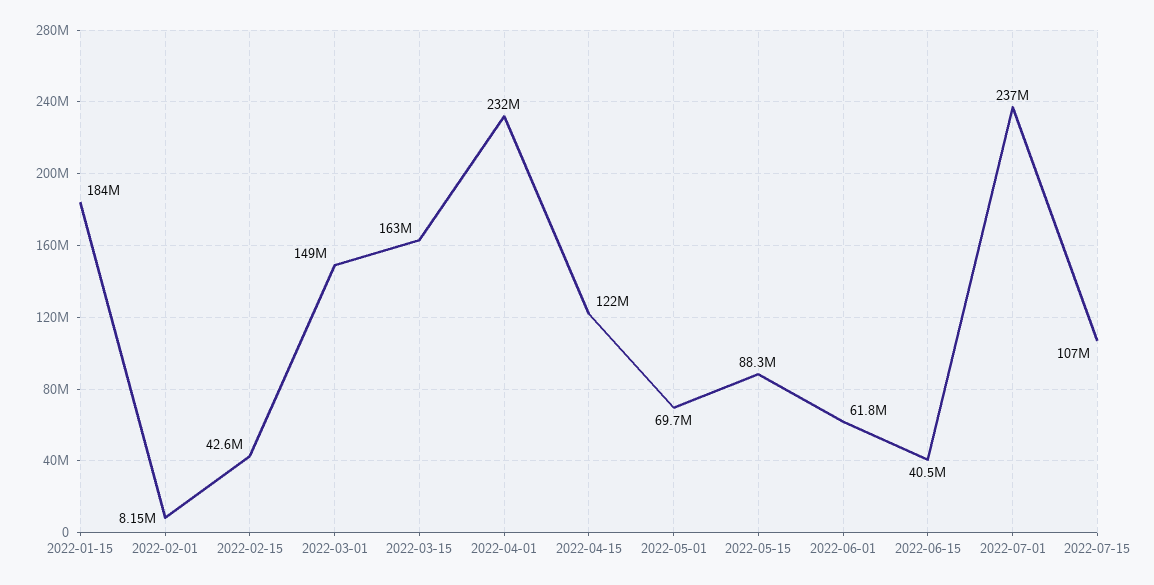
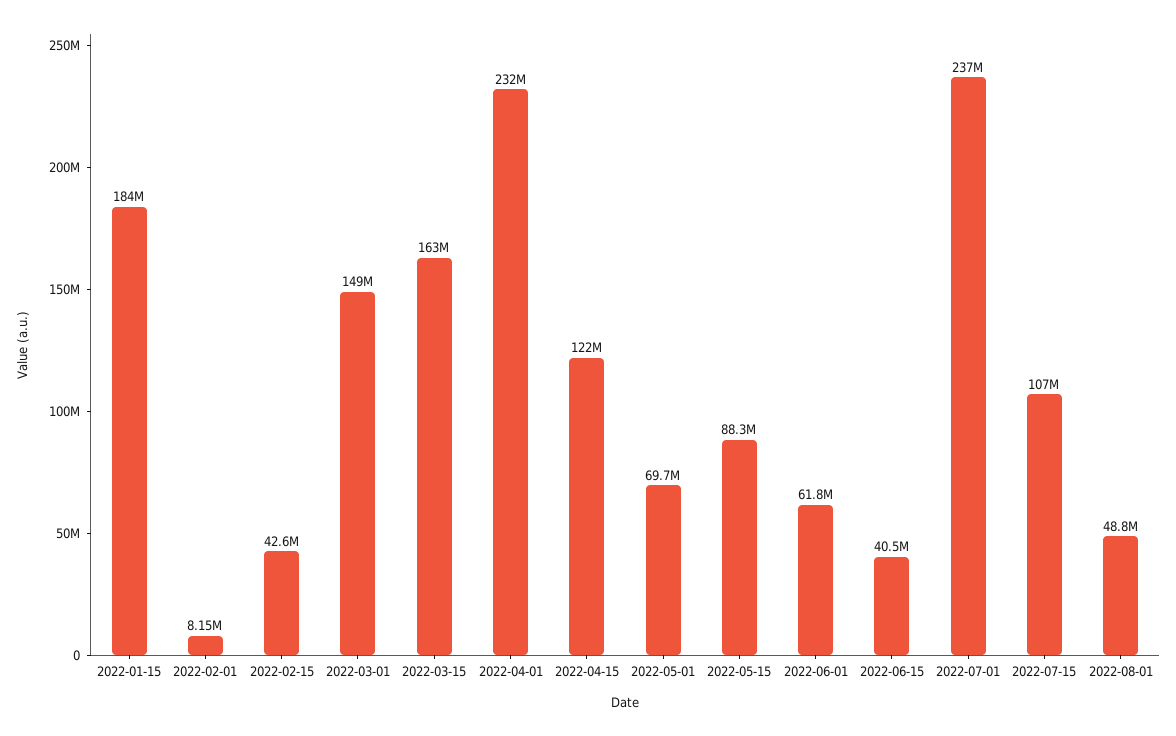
2022-08-01: none -> 48800000

